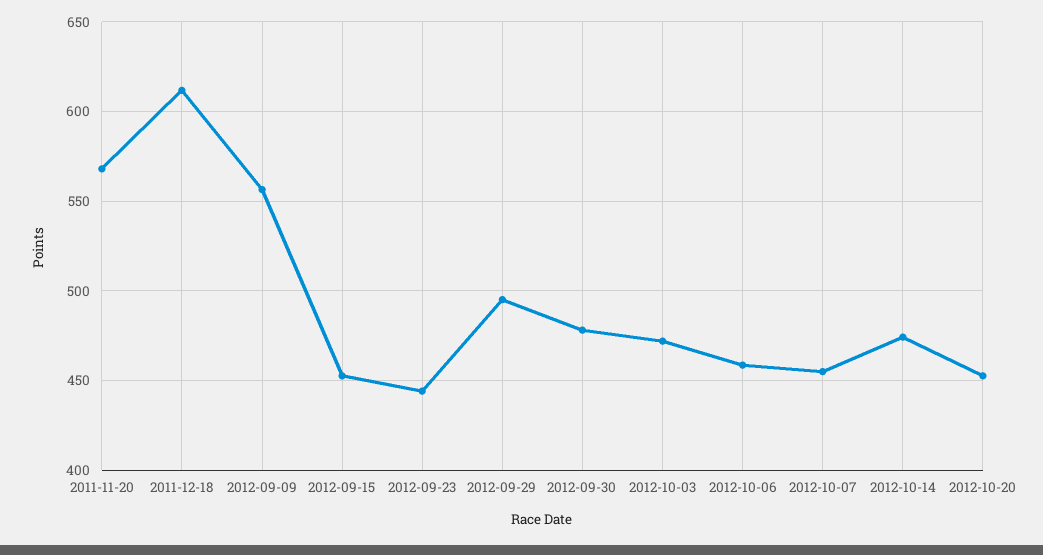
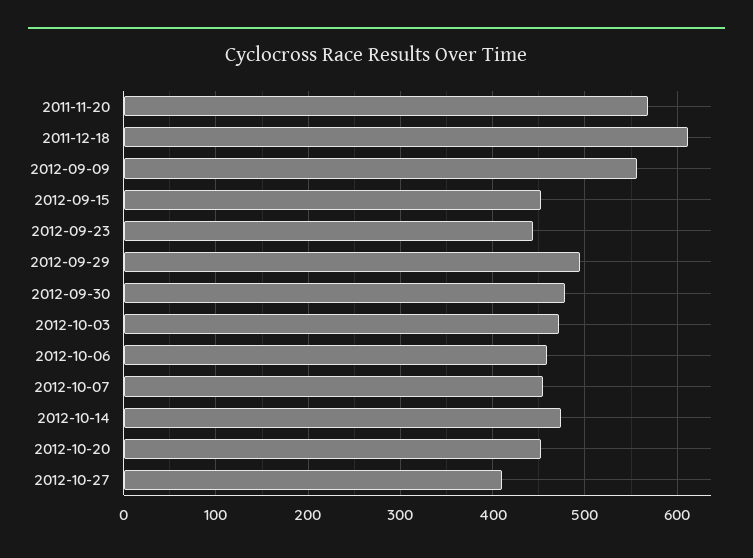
2012-10-27: none -> 410

